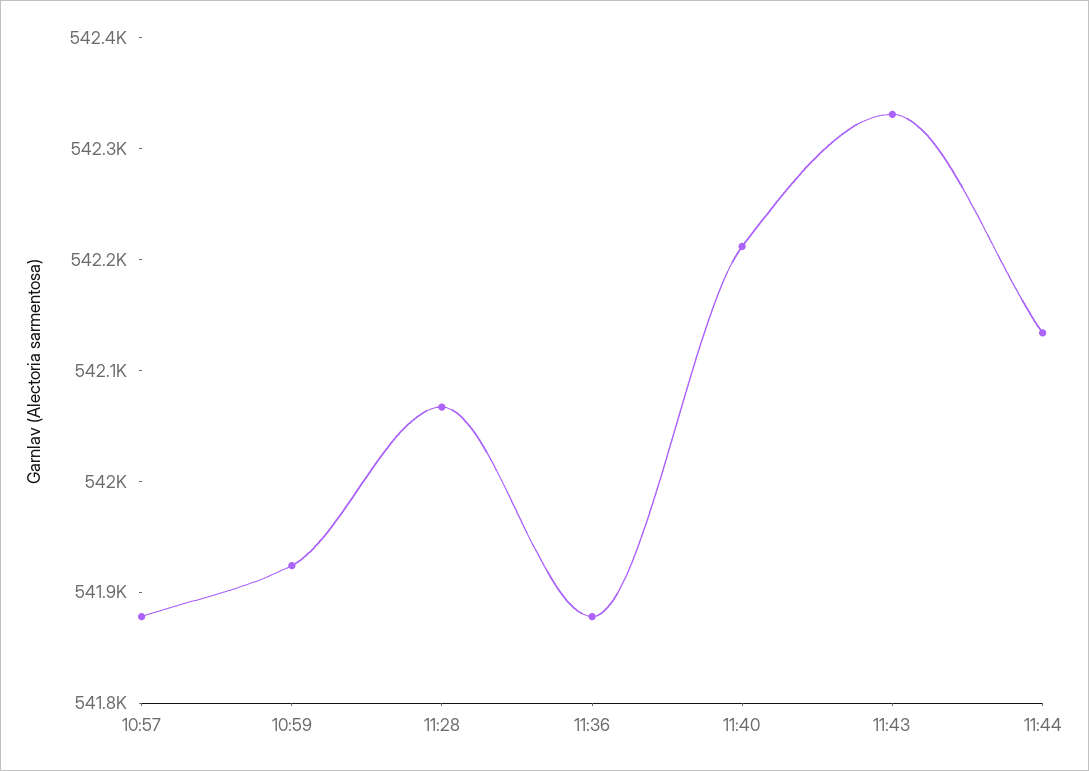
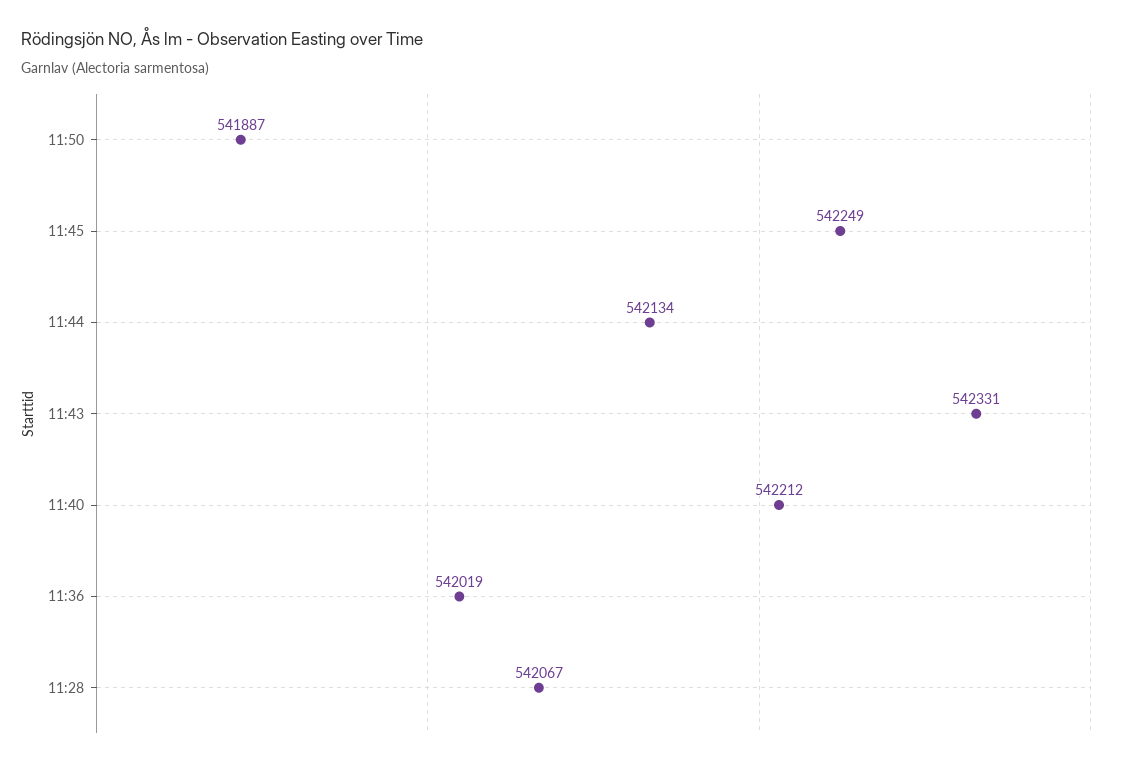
10:57: 541880 -> none
10:59: 541920 -> none
11:36: 541880 -> 542019
11:50: none -> 541887
11:45: none -> 542249

